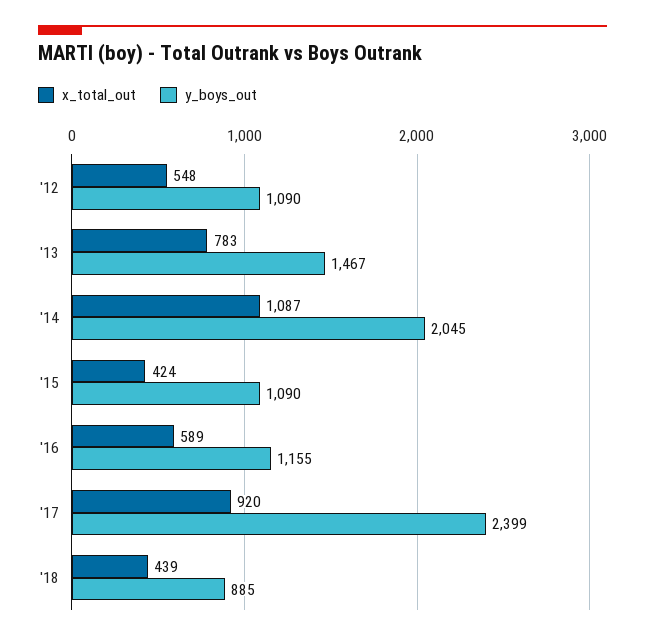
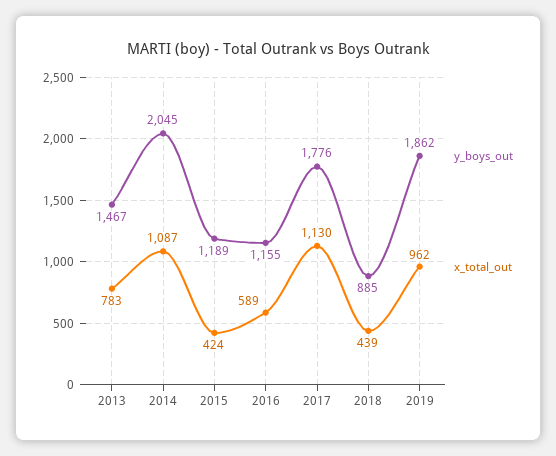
x_total_out, '12: 548 -> none
y_boys_out, '12: 1090 -> none
y_boys_out, '15: 1090 -> 1189
x_total_out, '17: 920 -> 1130
y_boys_out, '17: 2399 -> 1776
y_boys_out, 2019: none -> 1862
x_total_out, 2019: none -> 962

